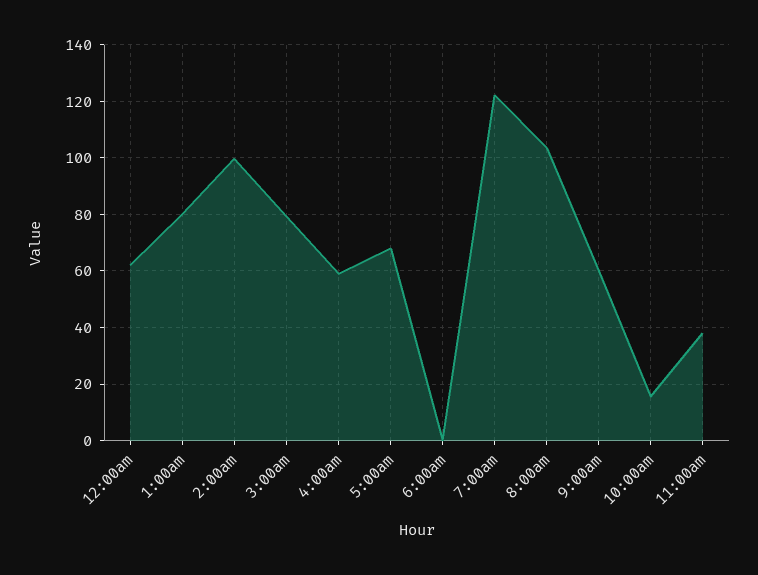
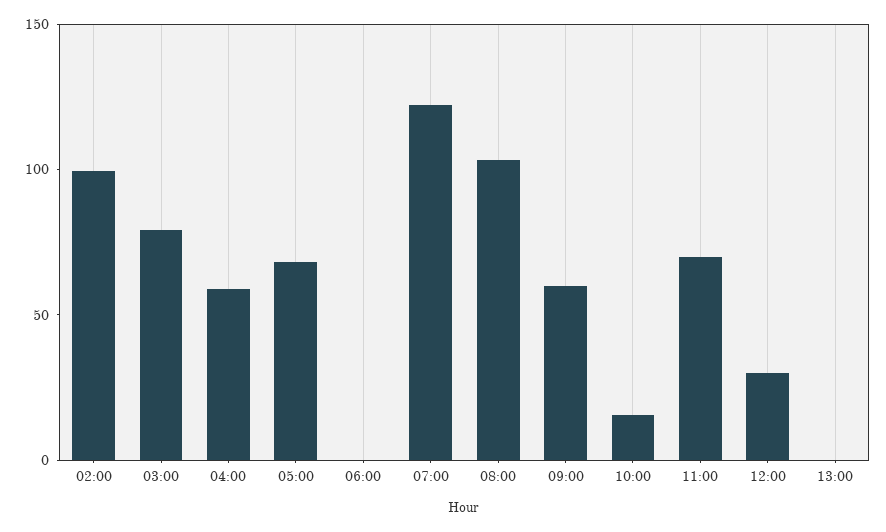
12:00am: 62.5 -> none
1:00am: 80 -> none
11:00am: 37.5 -> 70
12:00: none -> 30
13:00: none -> 0

